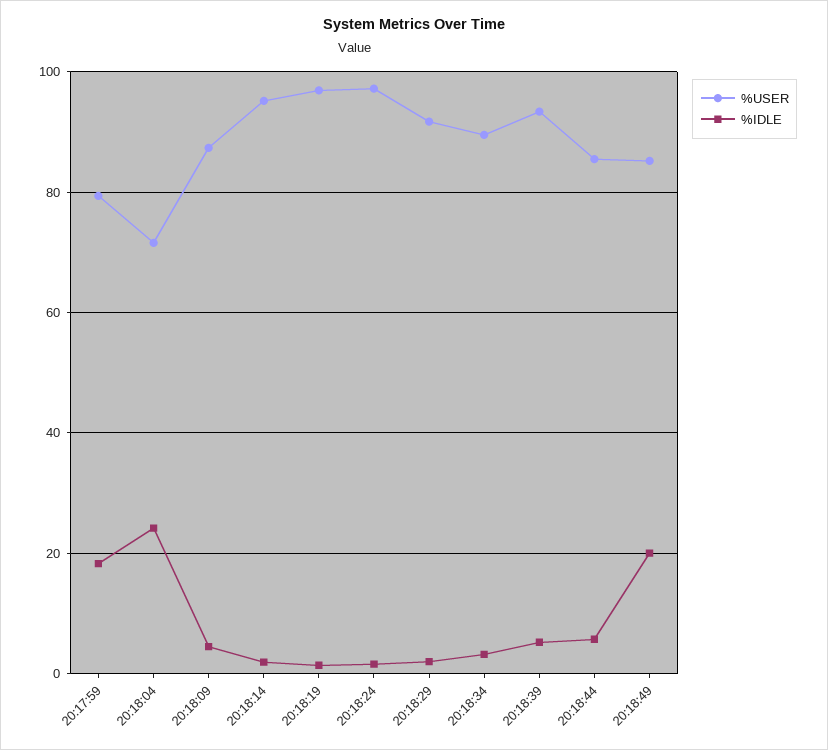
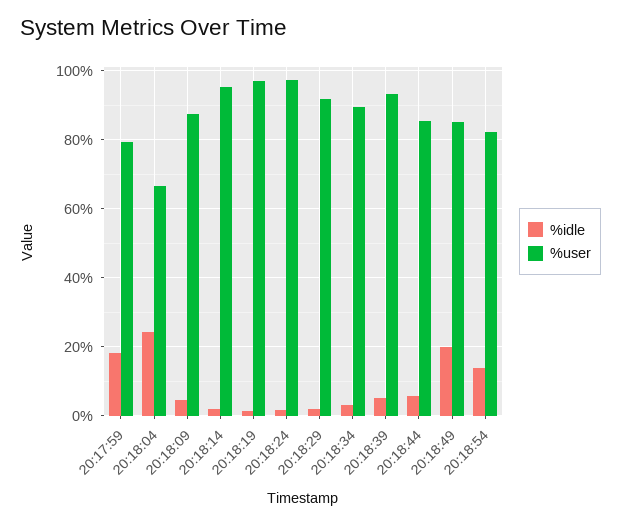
%USER, 20:18:04: 72 -> 66
%IDLE, 20:18:54: none -> 14
%USER, 20:18:54: none -> 82

